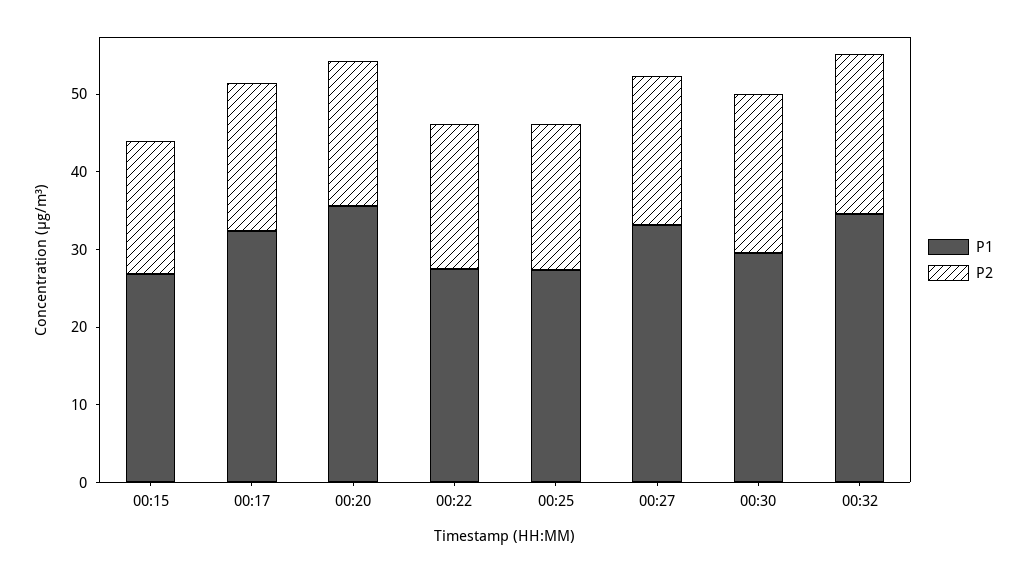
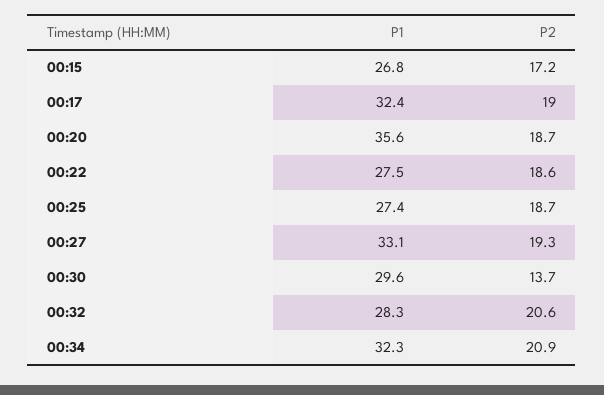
P2, 00:30: 20 -> 13.7
P1, 00:32: 34 -> 28.3
P1, 00:34: none -> 32.3
P2, 00:34: none -> 20.9

